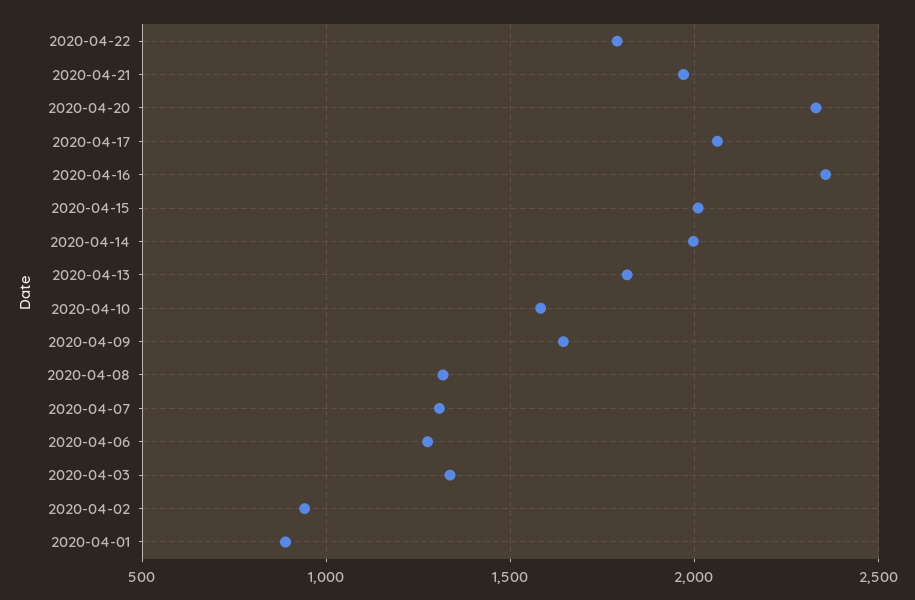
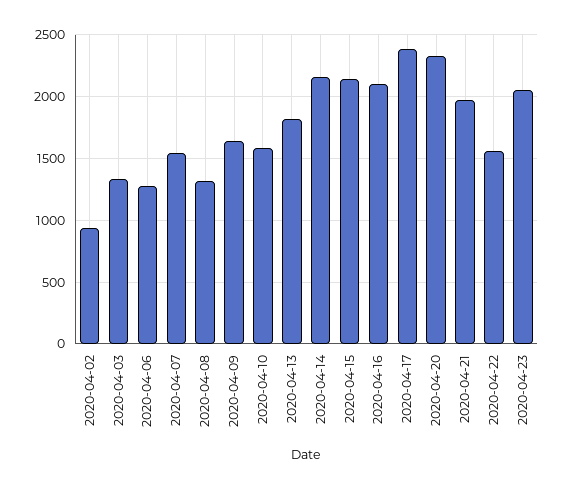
2020-04-22: 1800 -> 1550
2020-04-17: 2050 -> 2400
2020-04-16: 2350 -> 2100
2020-04-15: 2000 -> 2150
2020-04-14: 2000 -> 2150
2020-04-07: 1300 -> 1550
2020-04-01: 900 -> none
2020-04-23: none -> 2050

